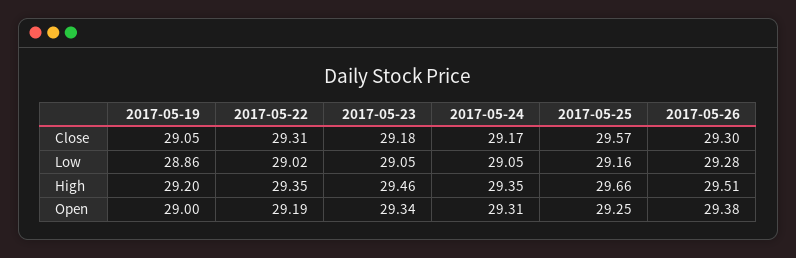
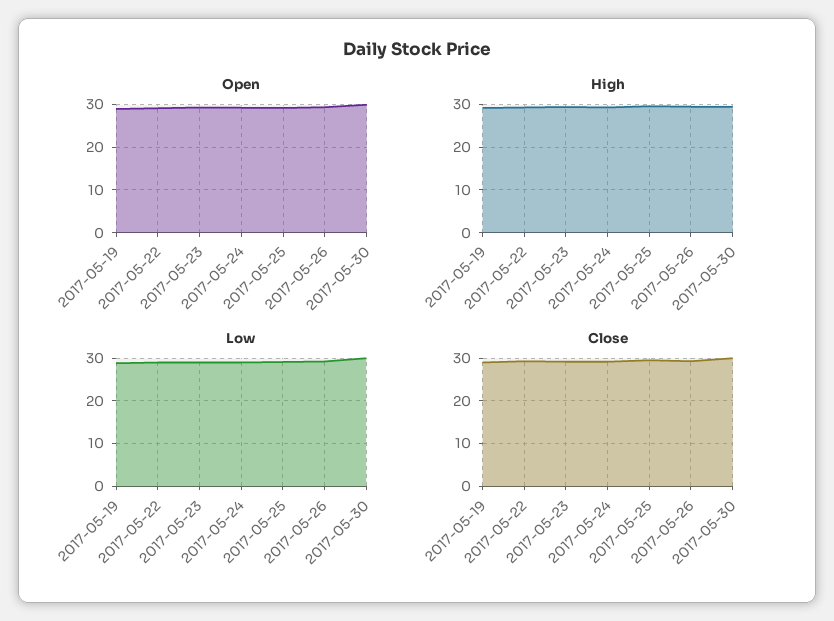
Open, 2017-05-30: none -> 30
High, 2017-05-30: none -> 30
Low, 2017-05-30: none -> 30
Close, 2017-05-30: none -> 30

